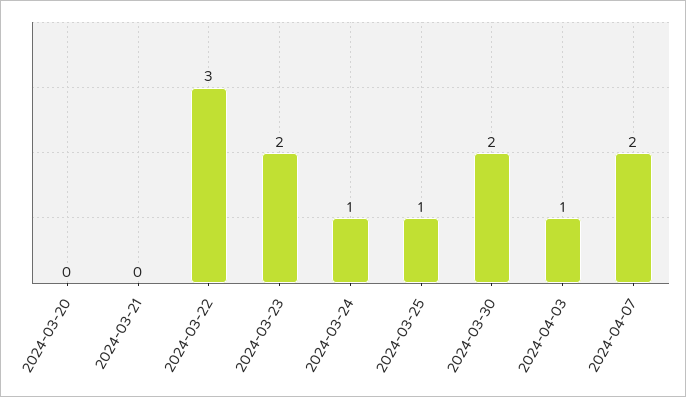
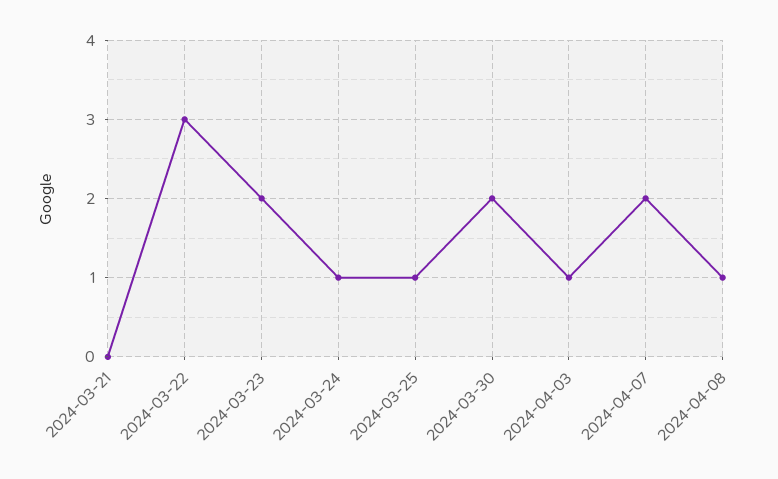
2024-03-20: 0 -> none
2024-04-08: none -> 1

